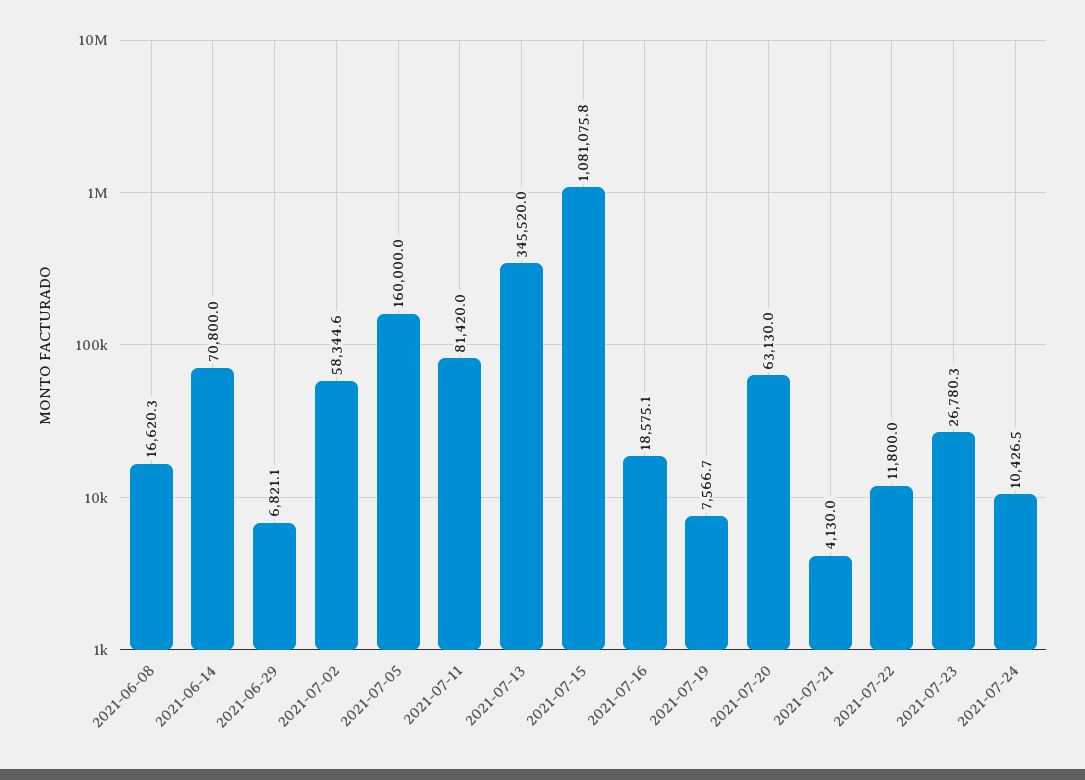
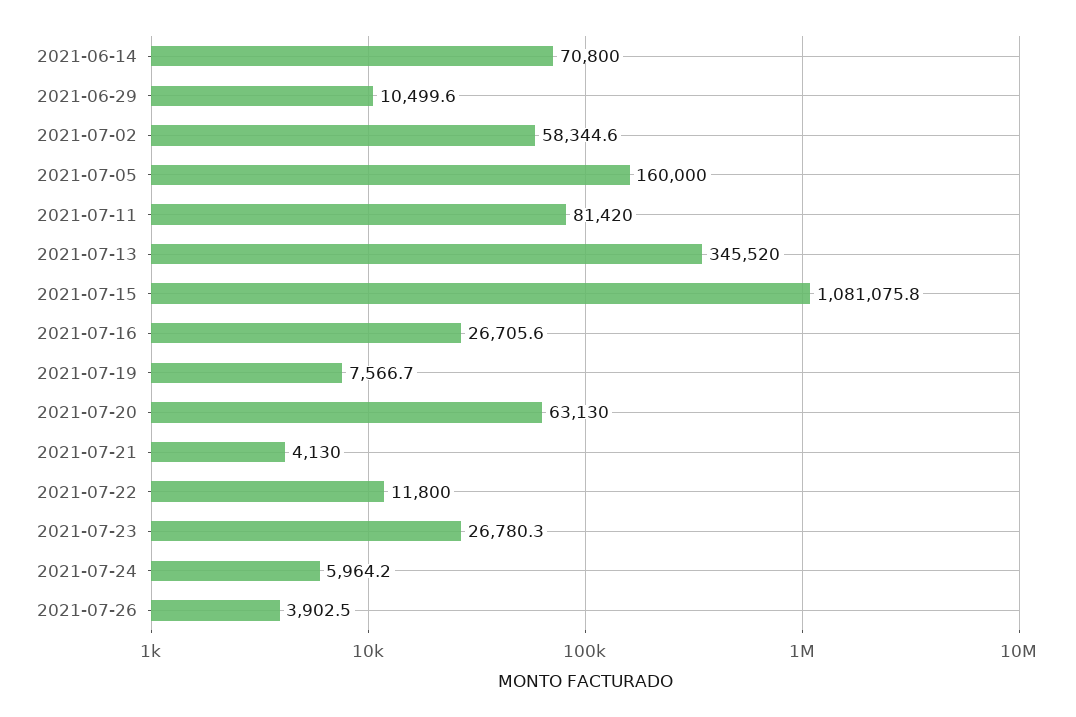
2021-06-08: 16620.3 -> none
2021-06-29: 6821.1 -> 10499.6
2021-07-16: 18575.1 -> 26705.6
2021-07-24: 10426.5 -> 5964.2
2021-07-26: none -> 3902.5

